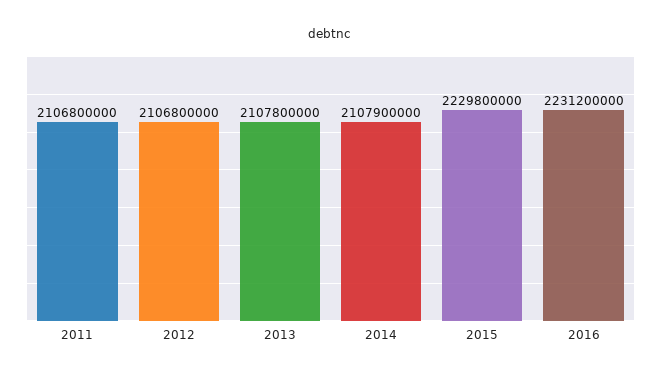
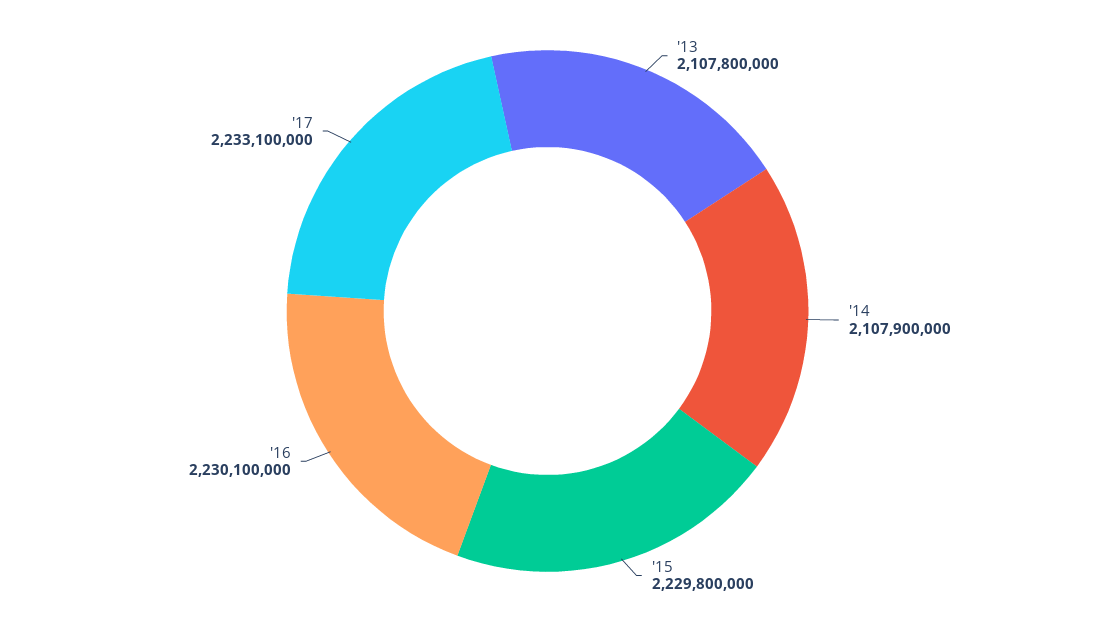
2011: 2106800000 -> none
2012: 2106800000 -> none
2016: 2231200000 -> 2230100000
'17: none -> 2233100000

